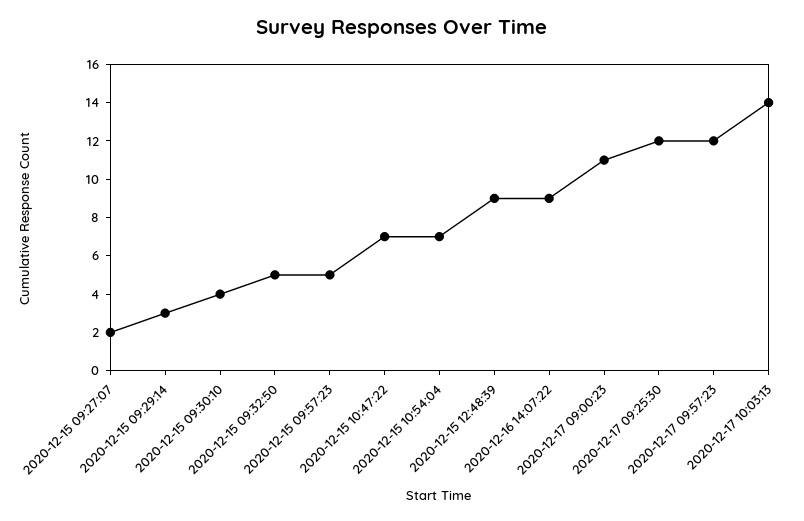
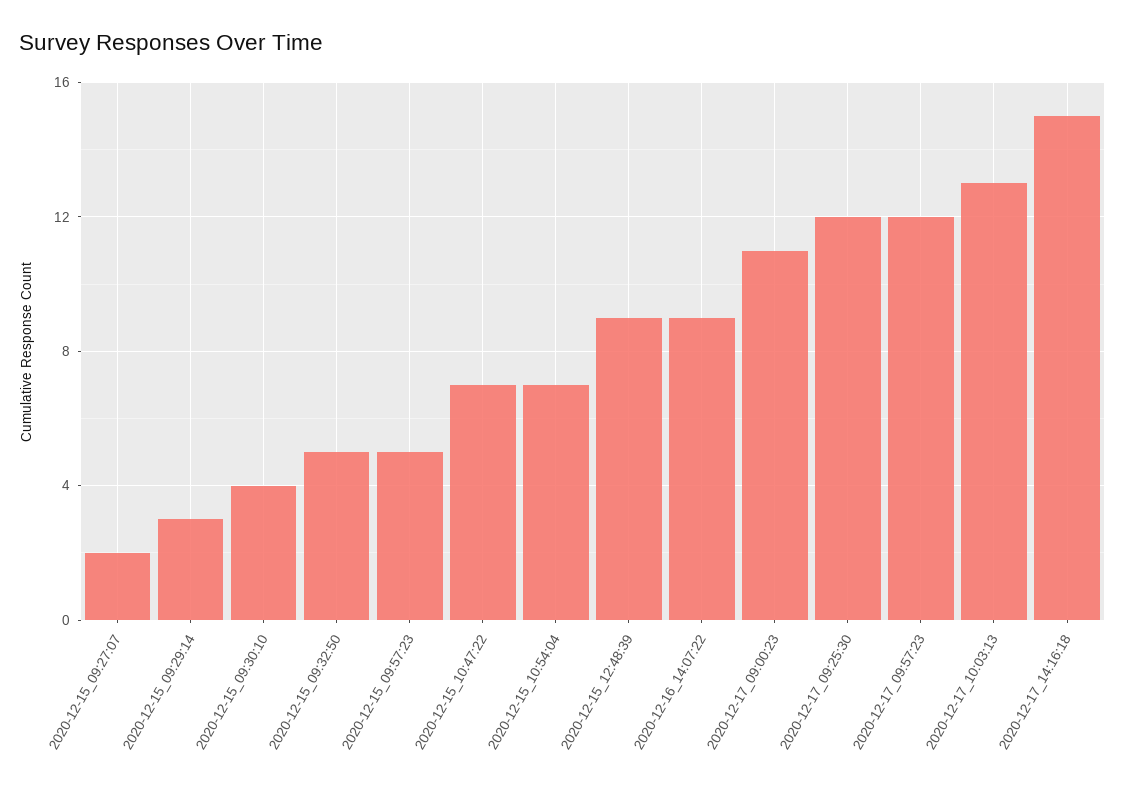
2020-12-17 10:03:13: 14 -> 13
2020-12-17_14:16:18: none -> 15

